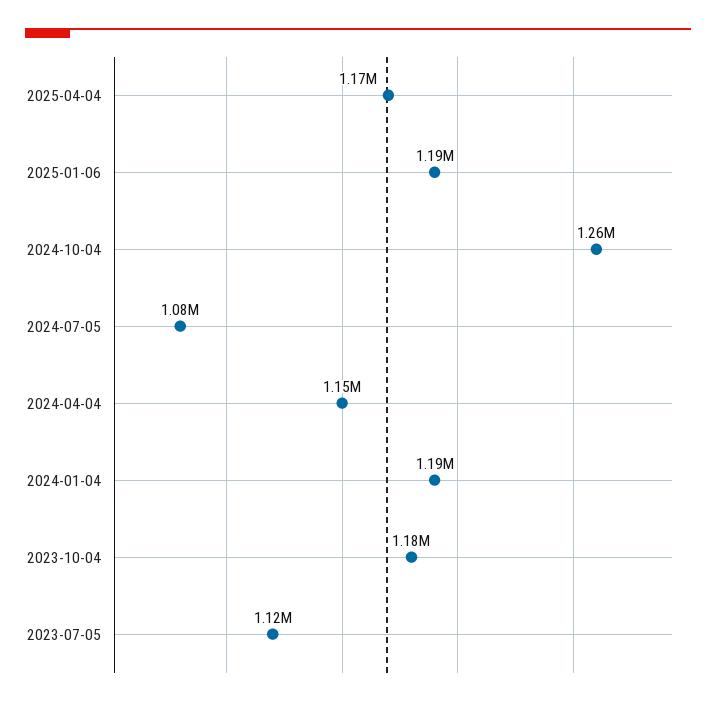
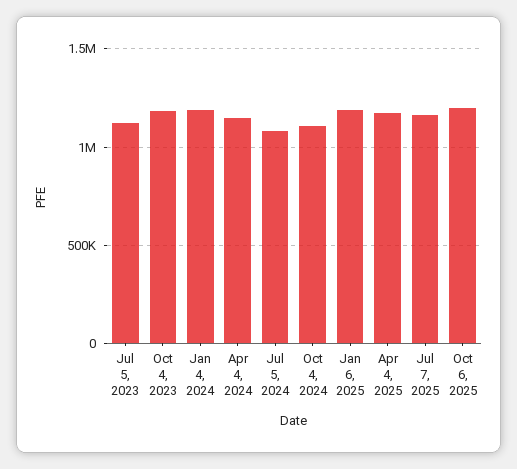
2024-10-04: 1260000 -> 1100000
Jul 7, 2025: none -> 1150000
Oct 6, 2025: none -> 1200000

